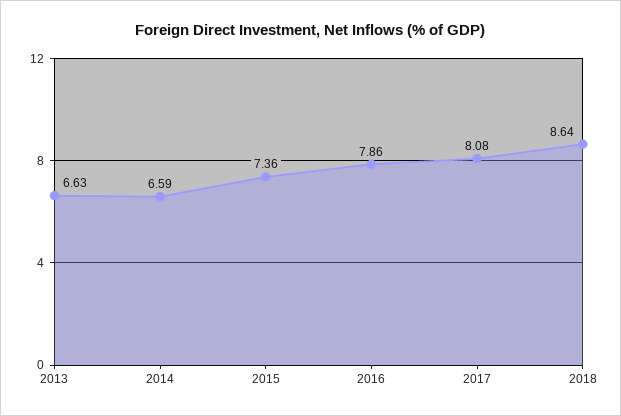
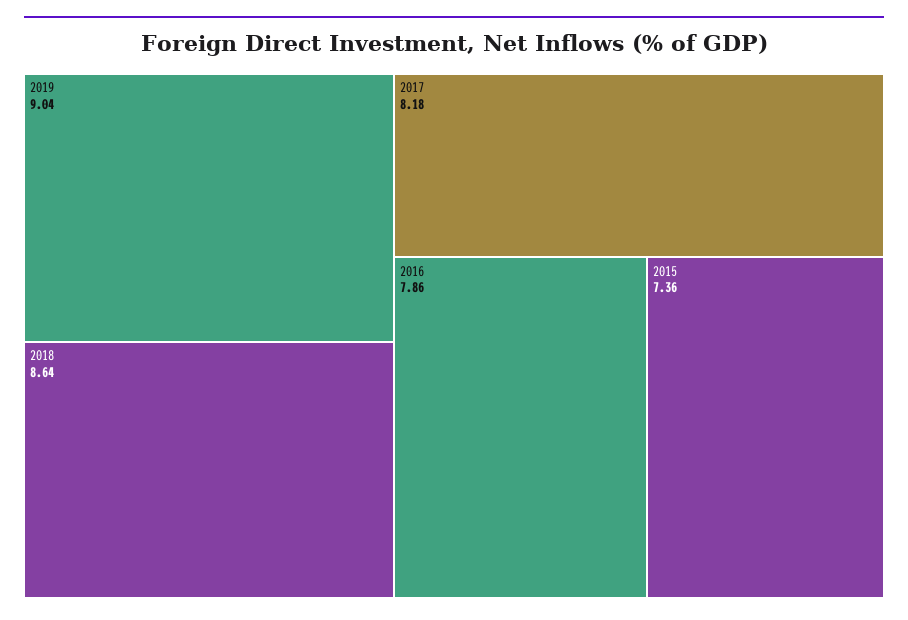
2013: 6.63 -> none
2014: 6.59 -> none
2017: 8.08 -> 8.18
2019: none -> 9.04

